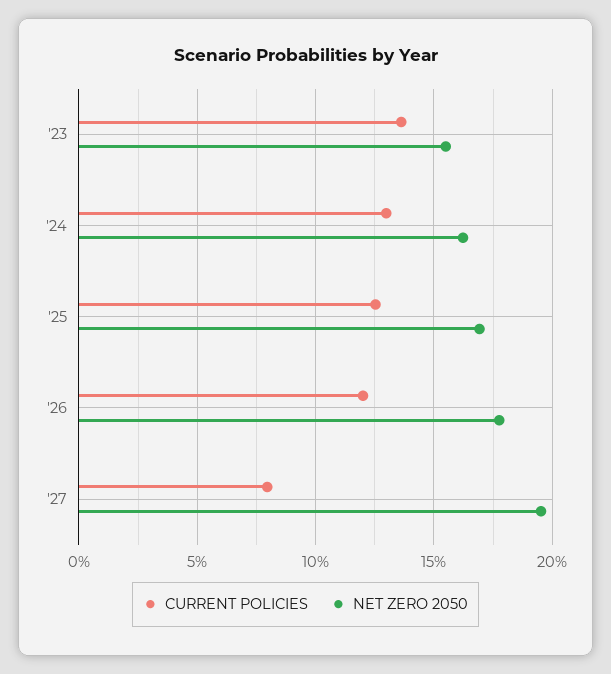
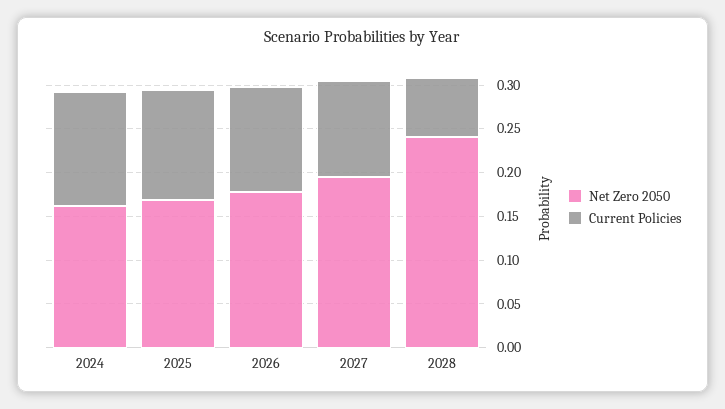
CURRENT POLICIES, '23: 0.135 -> none
NET ZERO 2050, '23: 0.155 -> none
CURRENT POLICIES, '27: 0.08 -> 0.11
NET ZERO 2050, 2028: none -> 0.24
CURRENT POLICIES, 2028: none -> 0.07

